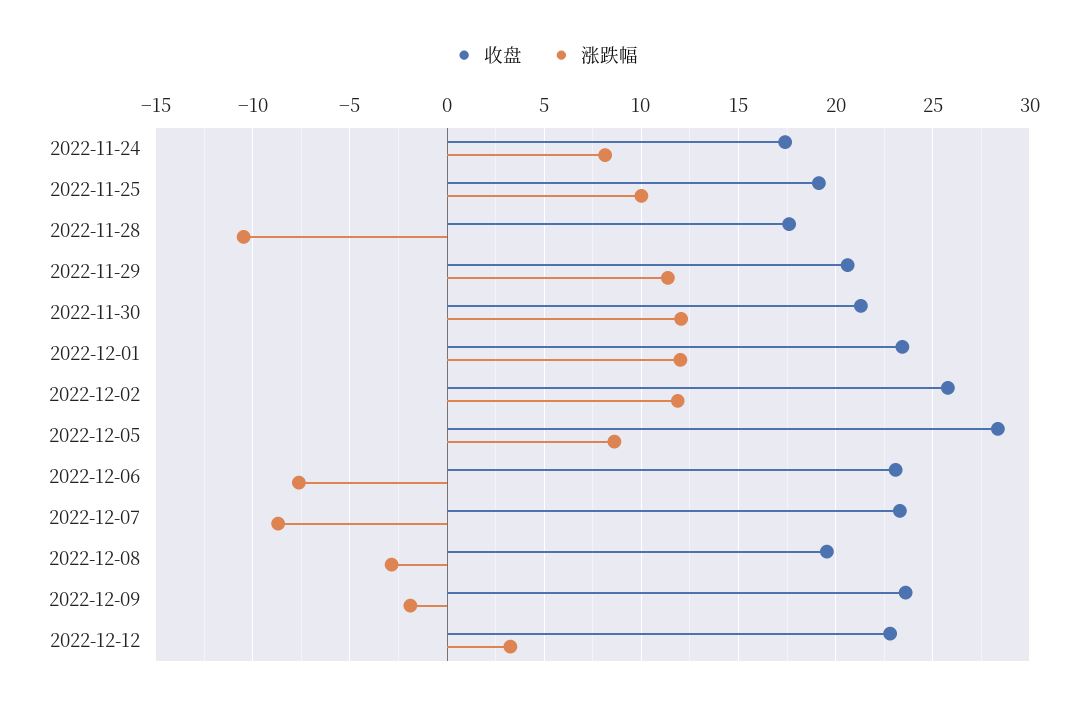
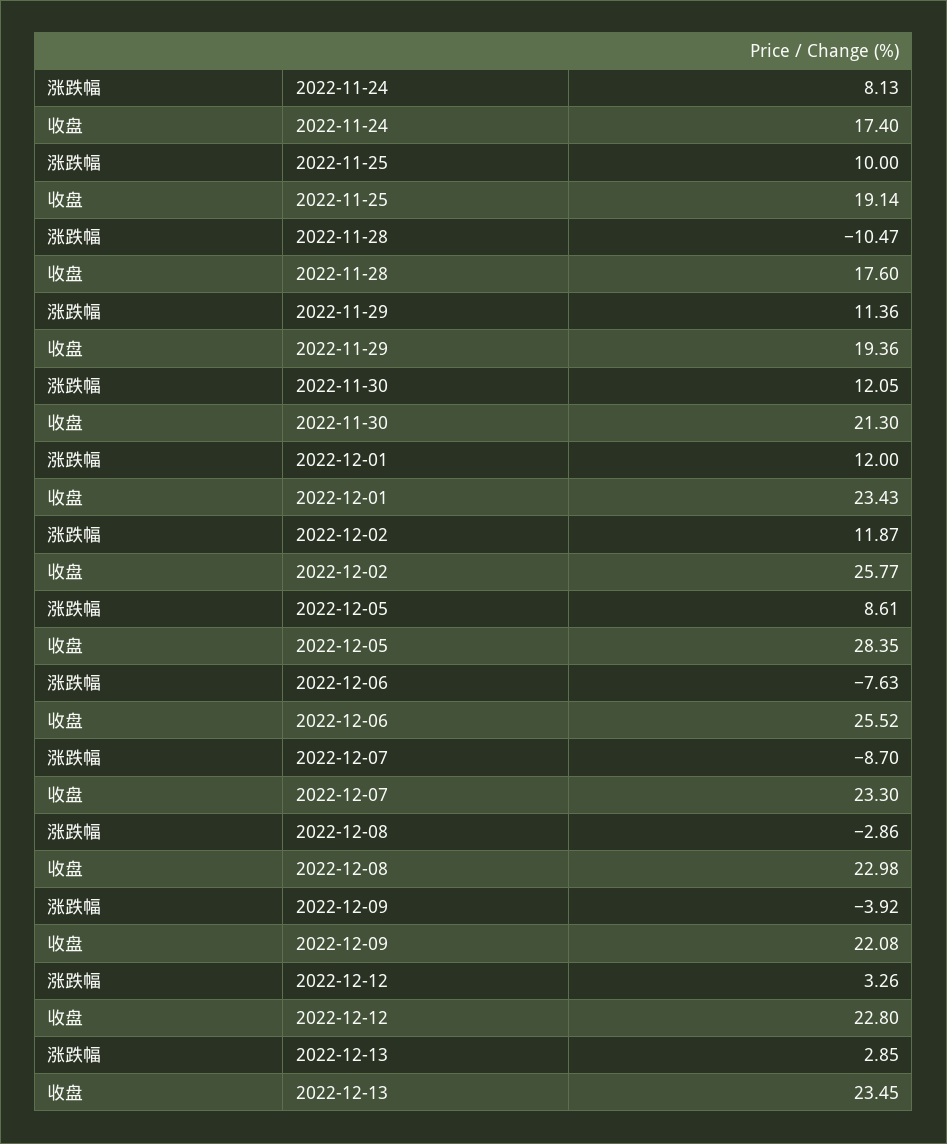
收盘, 2022-11-29: 20.5 -> 19.36
收盘, 2022-12-06: 23 -> 25.52
收盘, 2022-12-08: 19.5 -> 22.98
收盘, 2022-12-09: 23.5 -> 22.08
涨跌幅, 2022-12-09: -2 -> -3.92
涨跌幅, 2022-12-13: none -> 2.85
收盘, 2022-12-13: none -> 23.45

